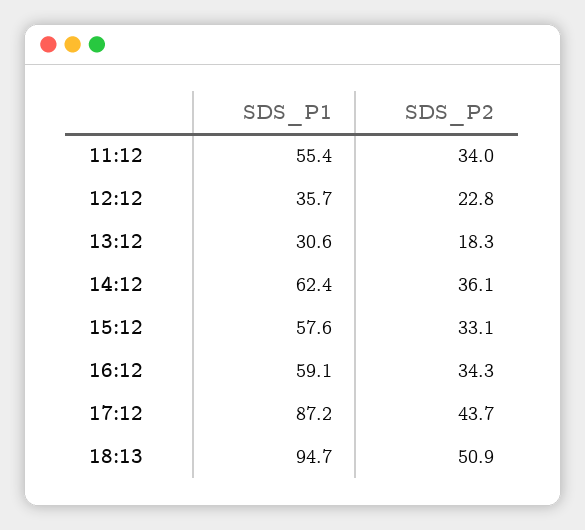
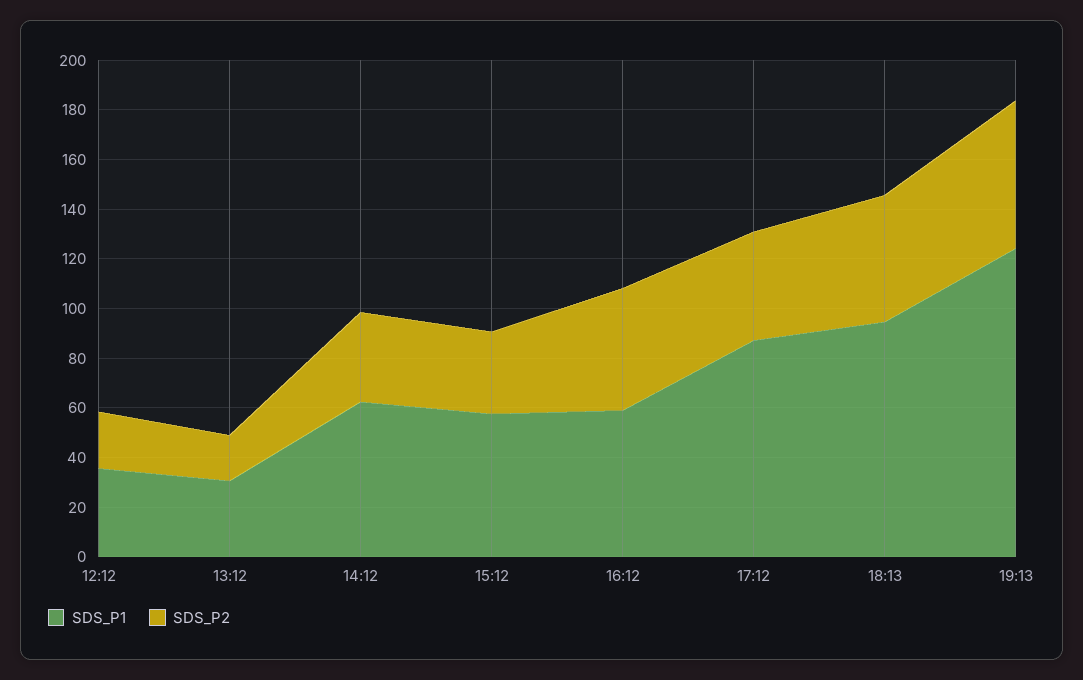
SDS_P1, 11:12: 55.4 -> none
SDS_P2, 11:12: 34 -> none
SDS_P2, 16:12: 34.3 -> 50
SDS_P1, 19:13: none -> 125
SDS_P2, 19:13: none -> 60

